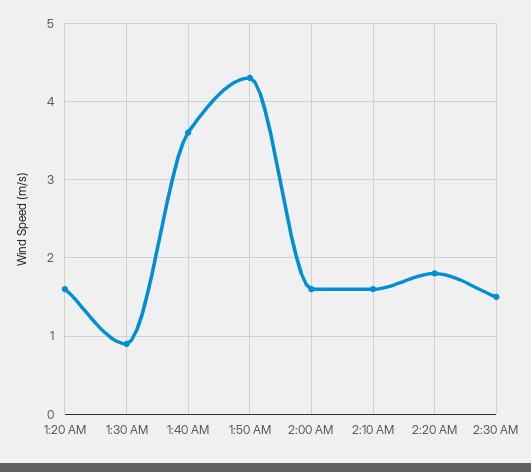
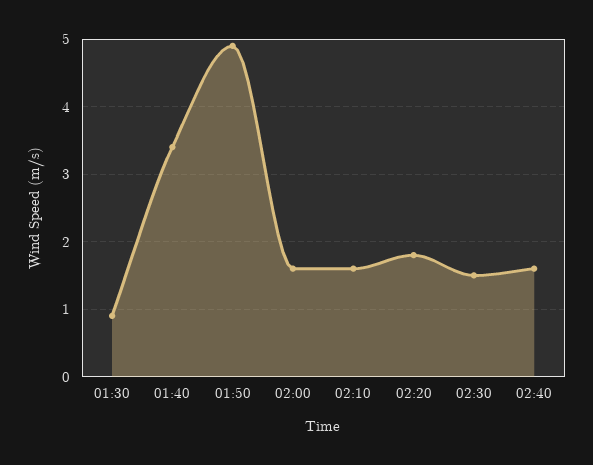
1:20 AM: 1.6 -> none
1:40 AM: 3.6 -> 3.4
1:50 AM: 4.3 -> 4.9
02:40: none -> 1.6

